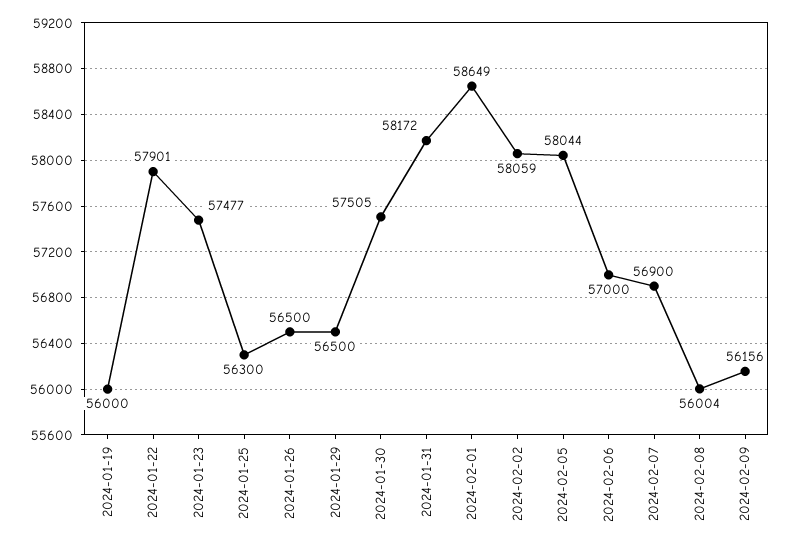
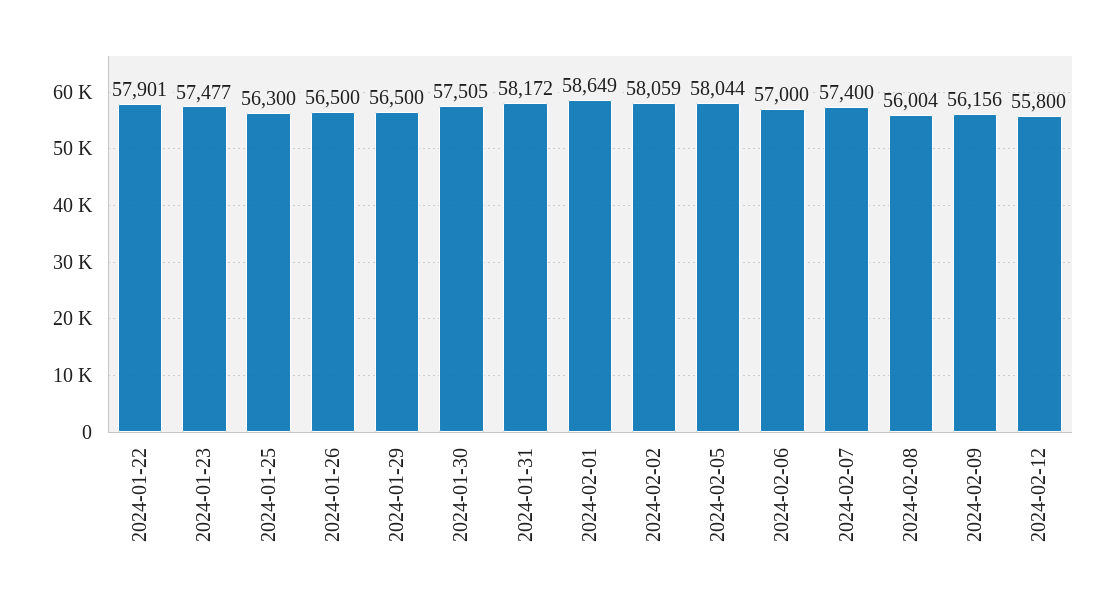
2024-01-19: 56000 -> none
2024-02-07: 56900 -> 57400
2024-02-12: none -> 55800

